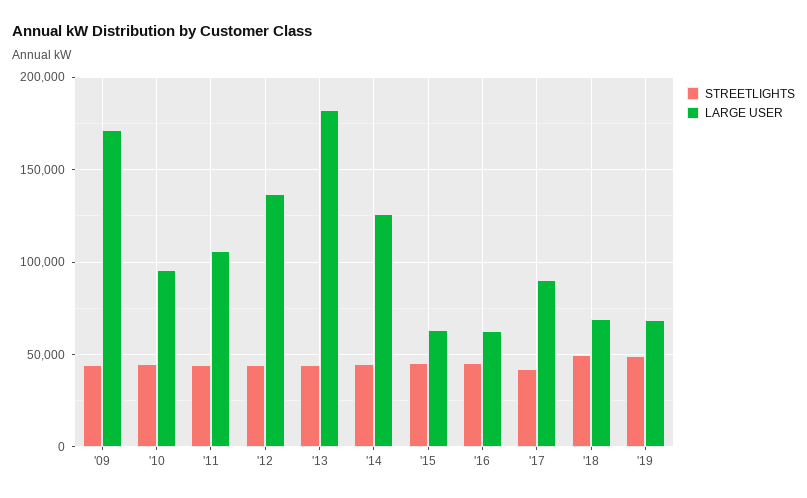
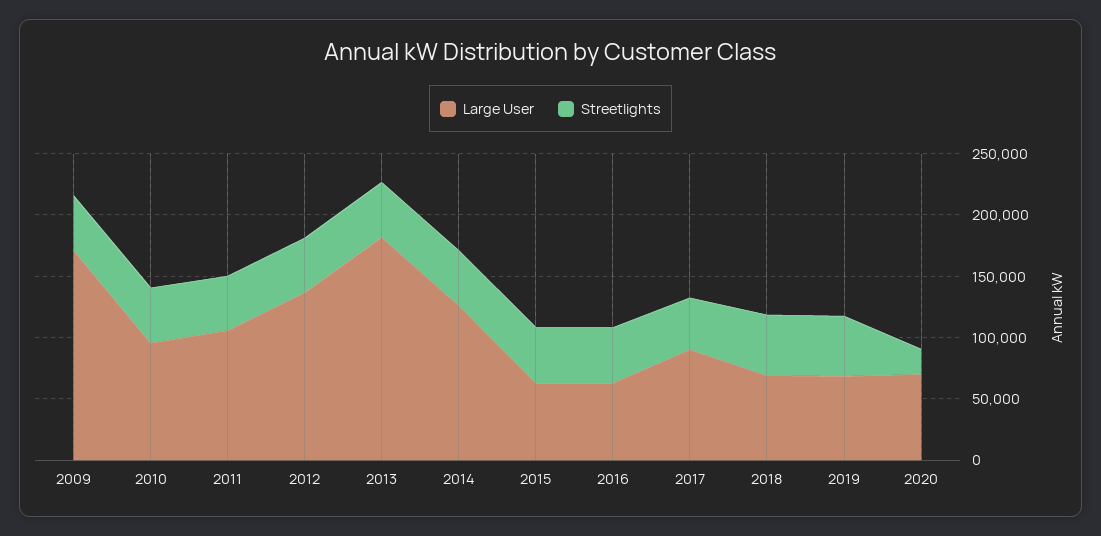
LARGE USER, 2020: none -> 70000
STREETLIGHTS, 2020: none -> 20000

